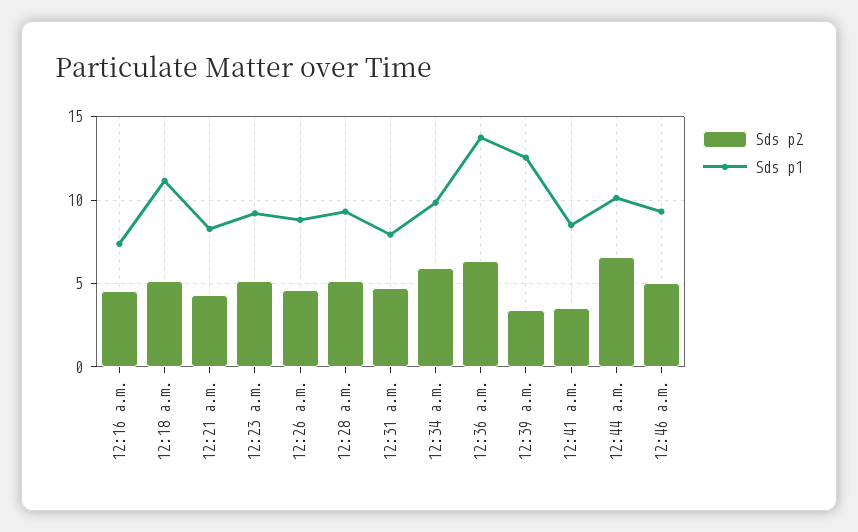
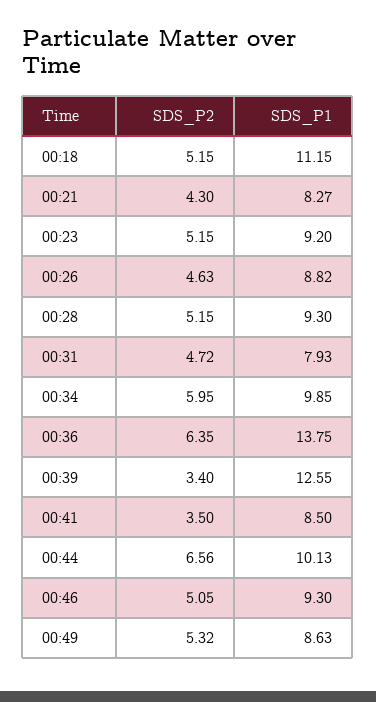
Sds p2, 12:16 a.m.: 4.5 -> none
Sds p1, 12:16 a.m.: 7.5 -> none
Sds p2, 00:49: none -> 5.32
Sds p1, 00:49: none -> 8.63

